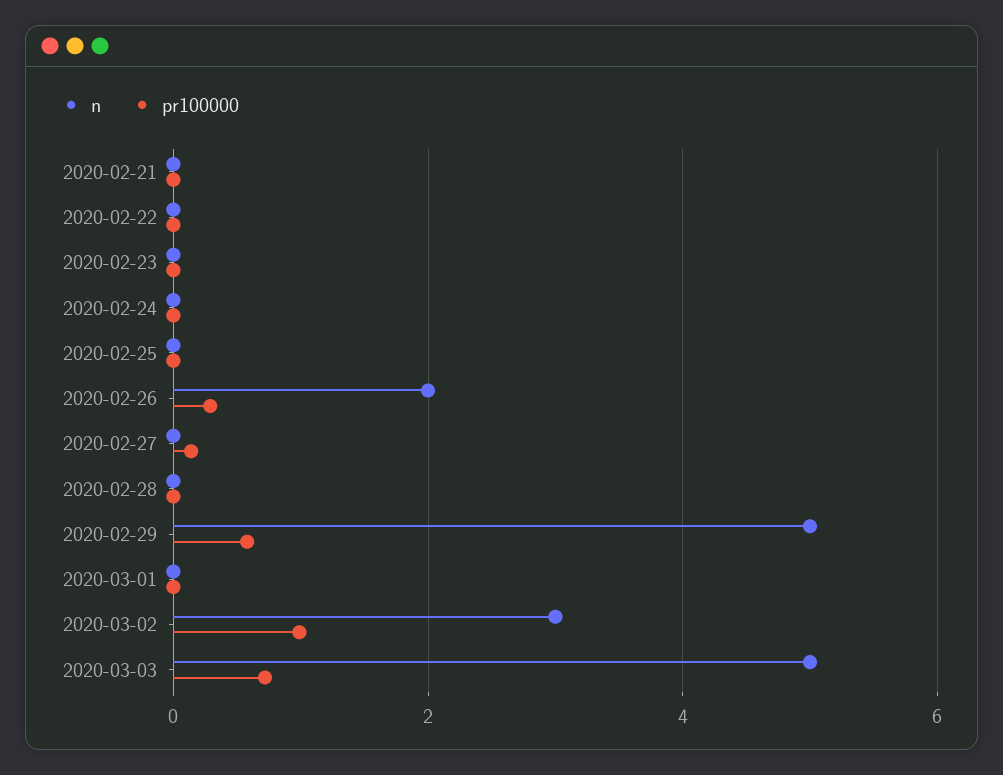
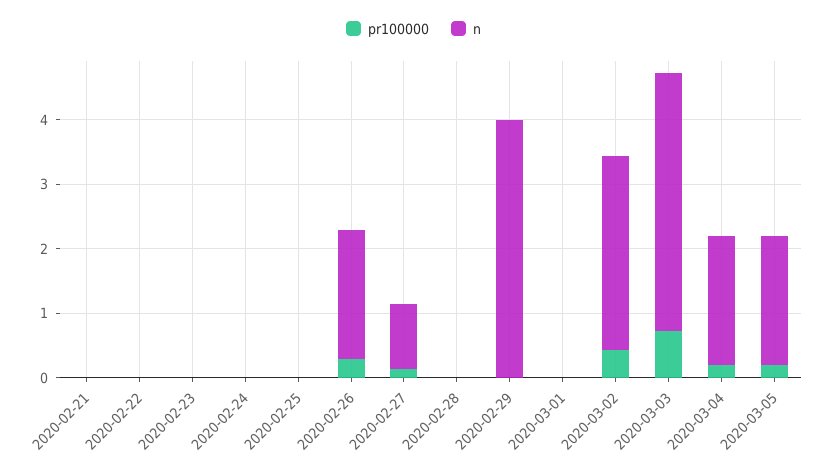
n, 2020-02-27: 0 -> 1
n, 2020-02-29: 5 -> 4
pr100000, 2020-02-29: 0.6 -> 0
pr100000, 2020-03-02: 1 -> 0.4
n, 2020-03-03: 5 -> 4
pr100000, 2020-03-04: none -> 0.2
n, 2020-03-04: none -> 2
pr100000, 2020-03-05: none -> 0.2
n, 2020-03-05: none -> 2

